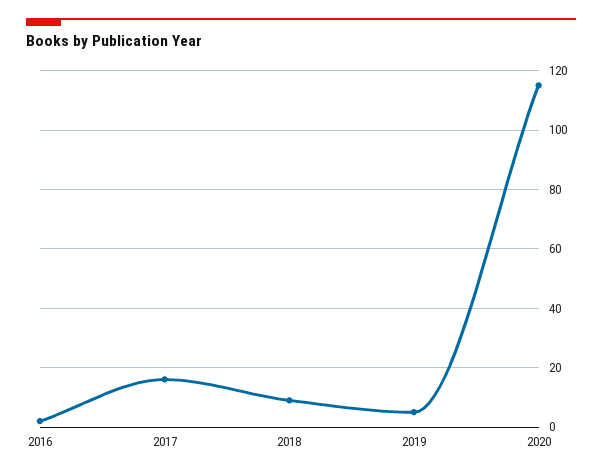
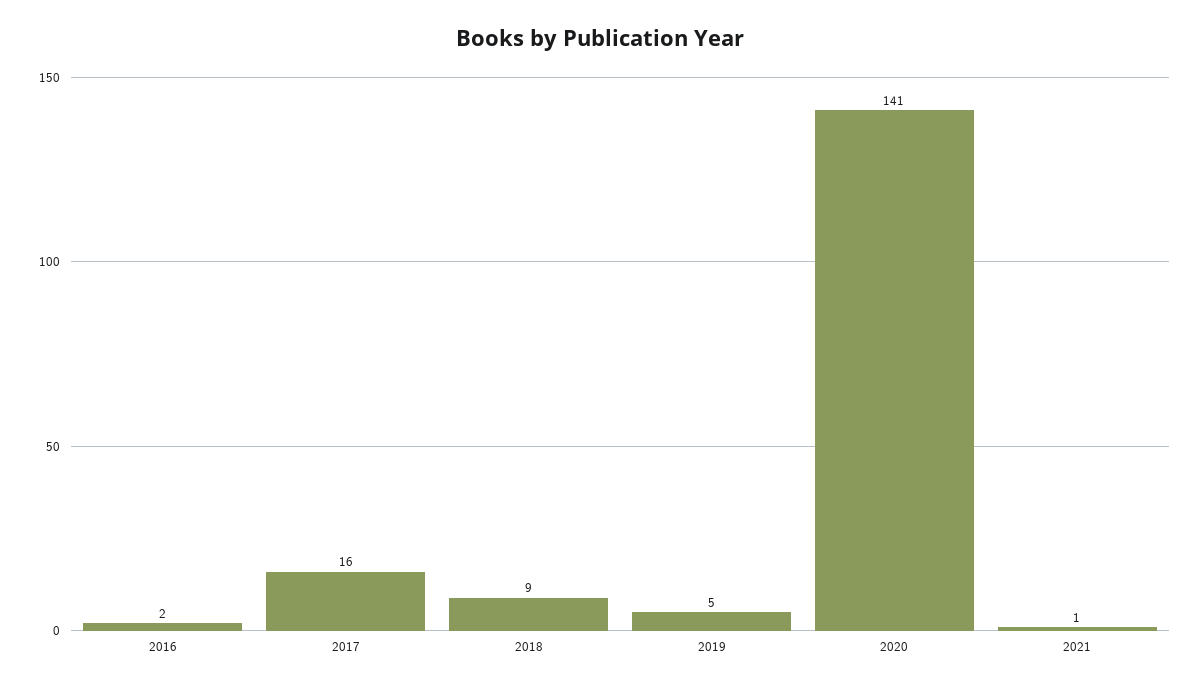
2020: 115 -> 141
2021: none -> 1

